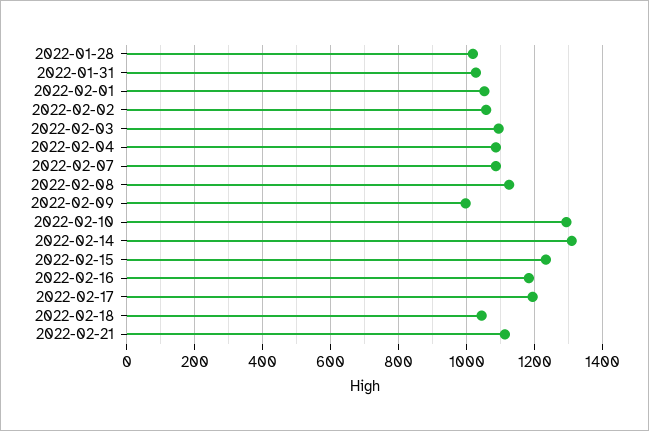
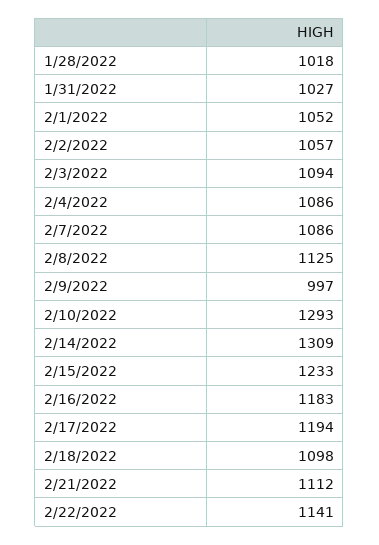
2022-02-18: 1040 -> 1098
2/22/2022: none -> 1141

